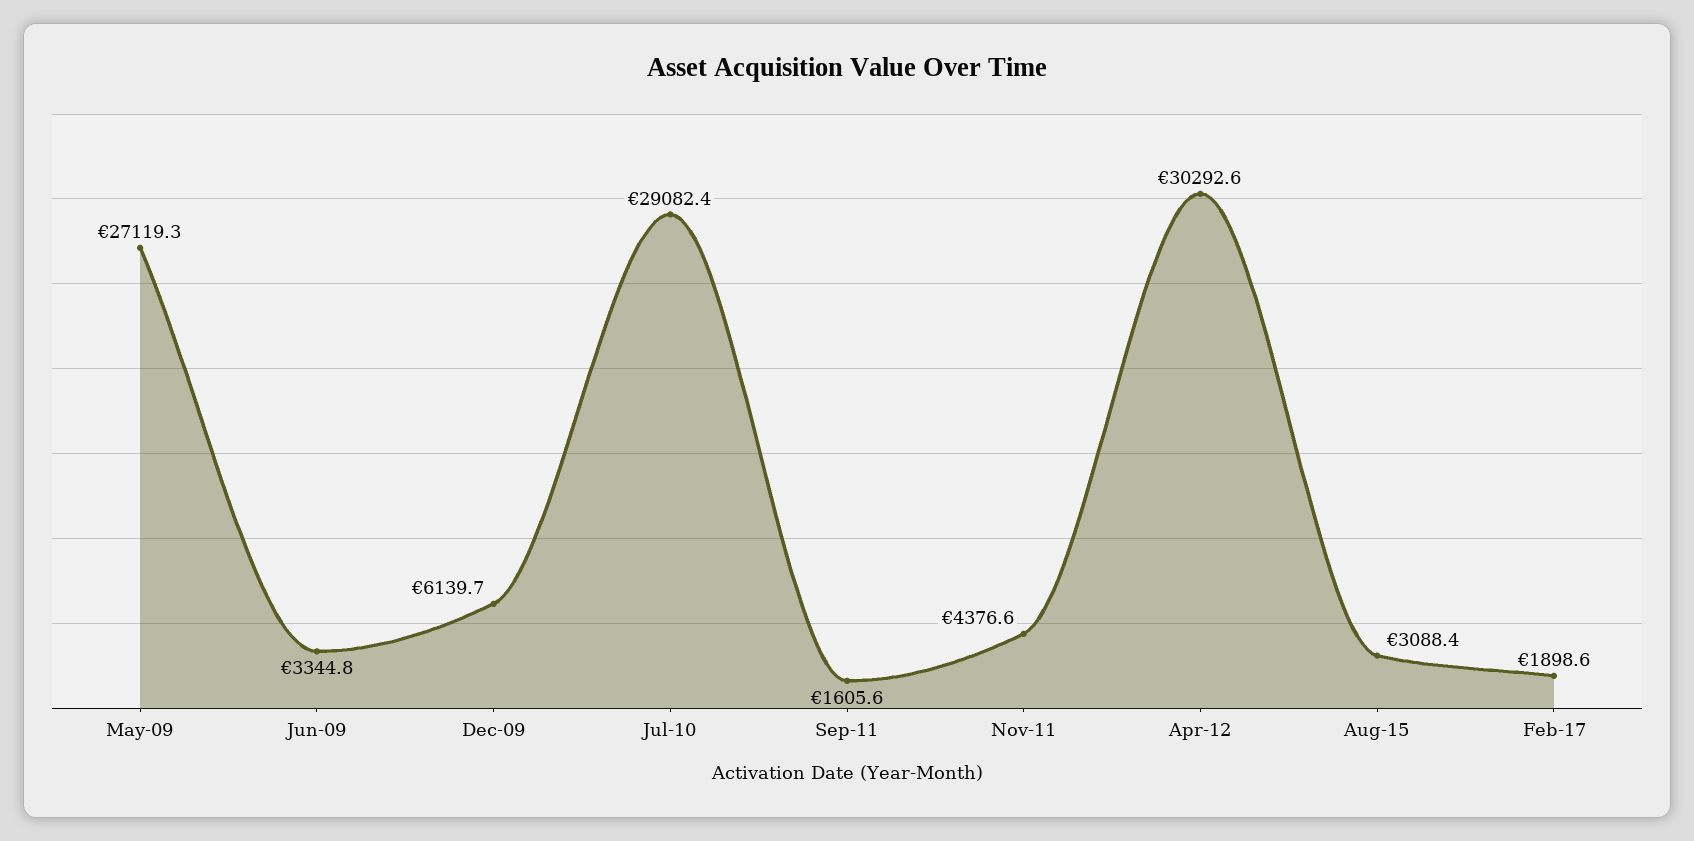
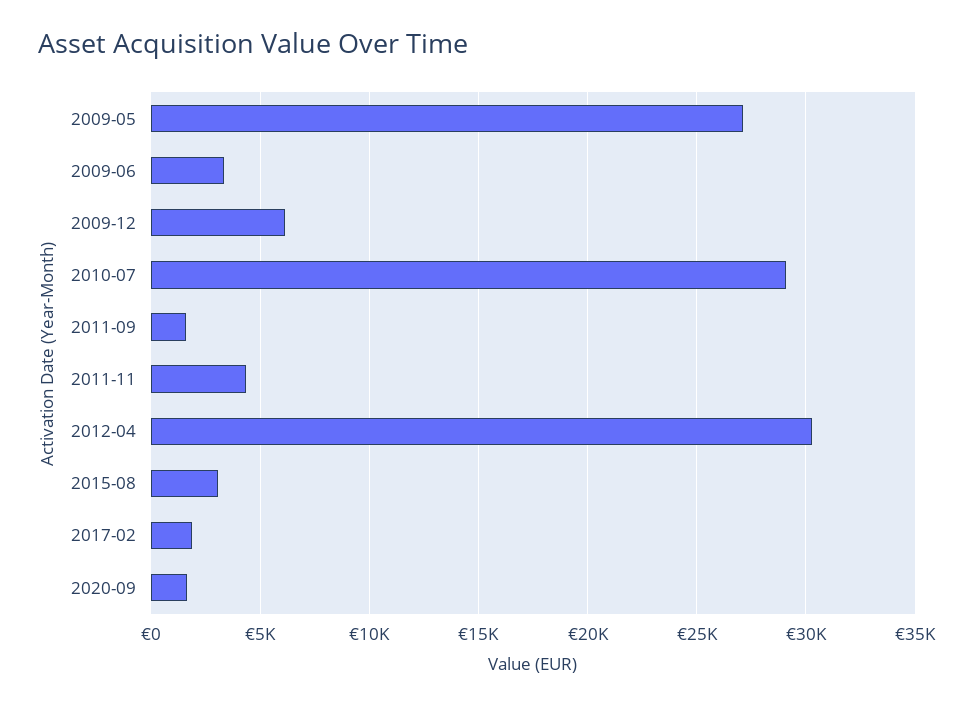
2020-09: none -> 1500

